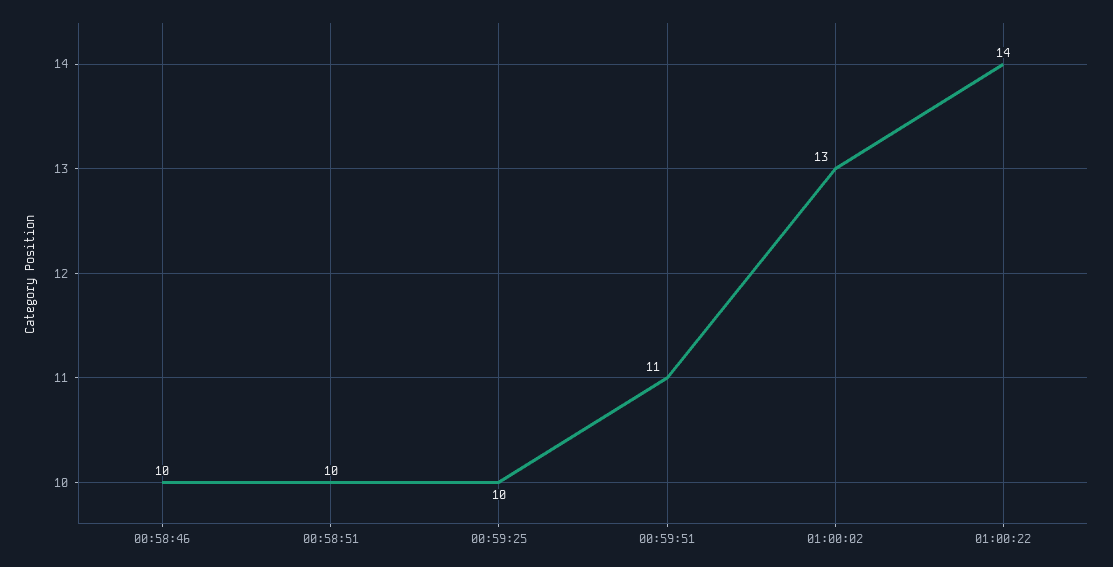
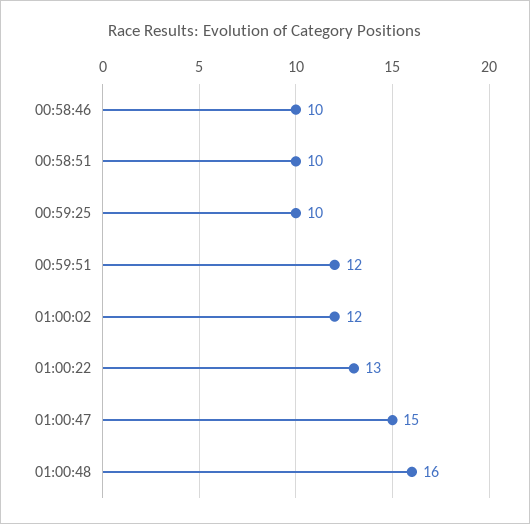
00:59:51: 11 -> 12
01:00:02: 13 -> 12
01:00:22: 14 -> 13
01:00:47: none -> 15
01:00:48: none -> 16

